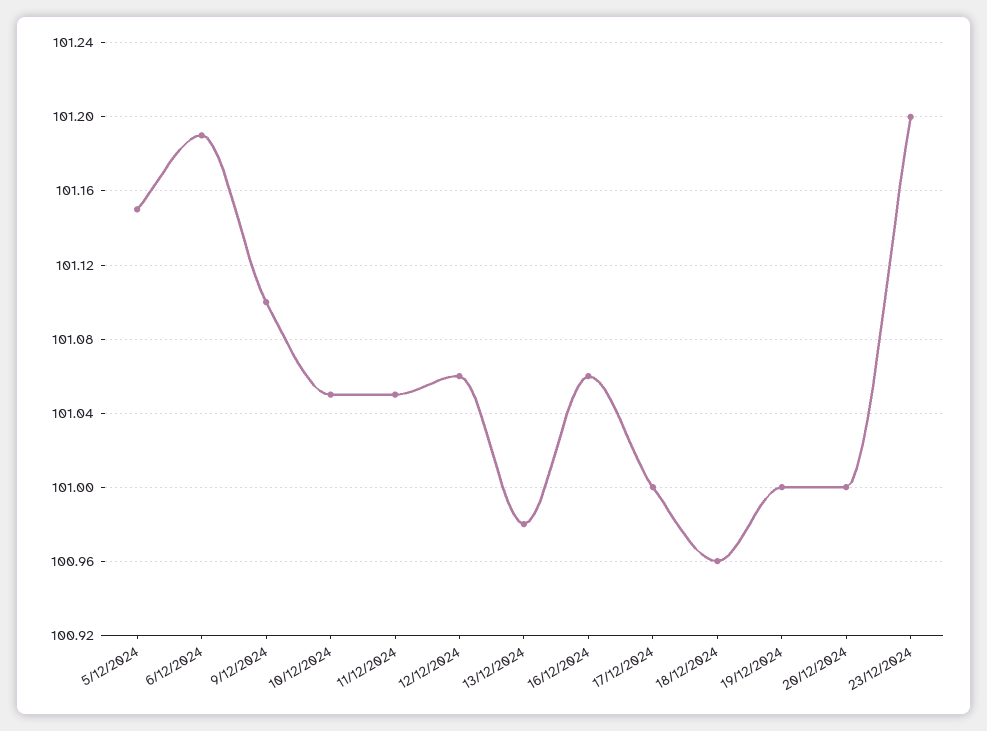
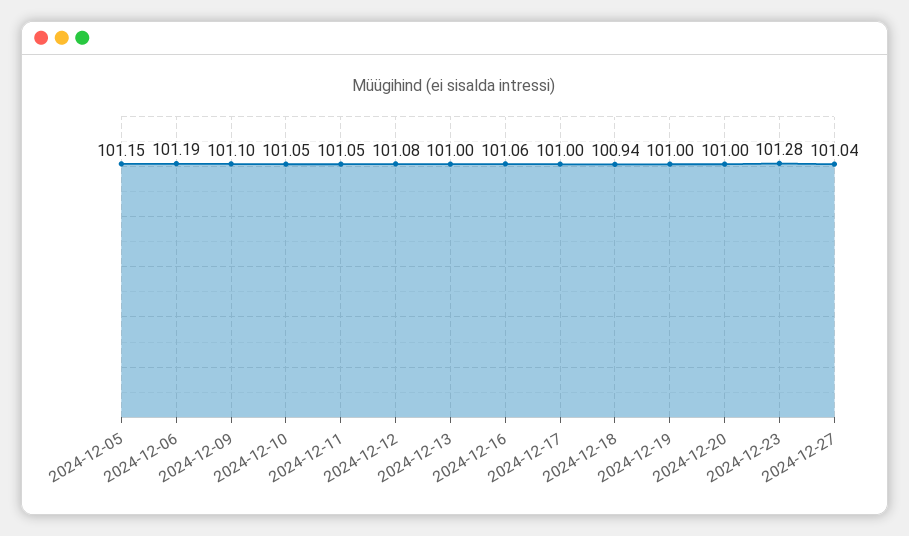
12/12/2024: 101.06 -> 101.08
13/12/2024: 100.98 -> 101
18/12/2024: 100.96 -> 100.94
23/12/2024: 101.2 -> 101.28
2024-12-27: none -> 101.04

